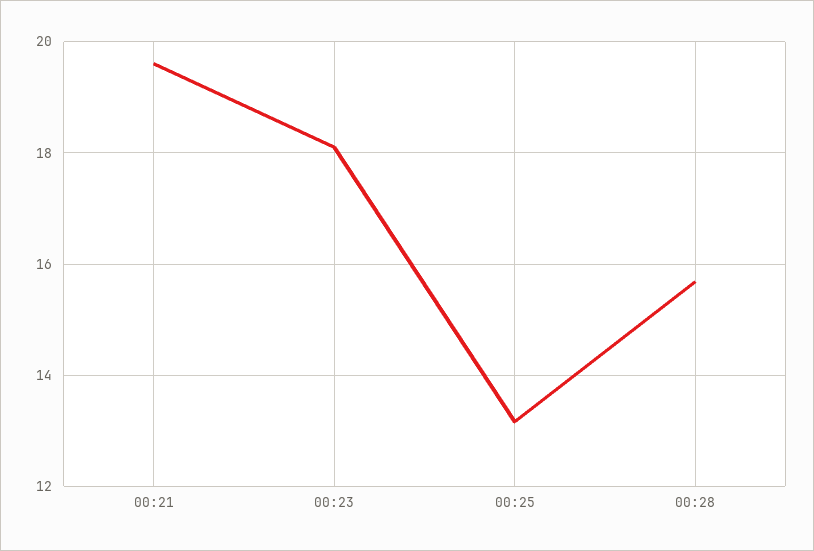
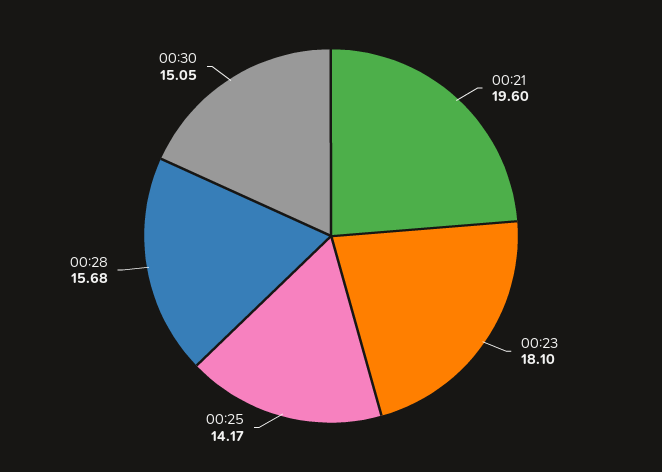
00:25: 13.2 -> 14.17
00:30: none -> 15.05

